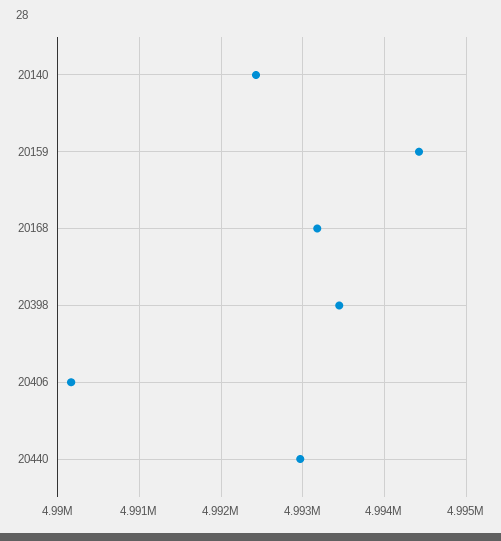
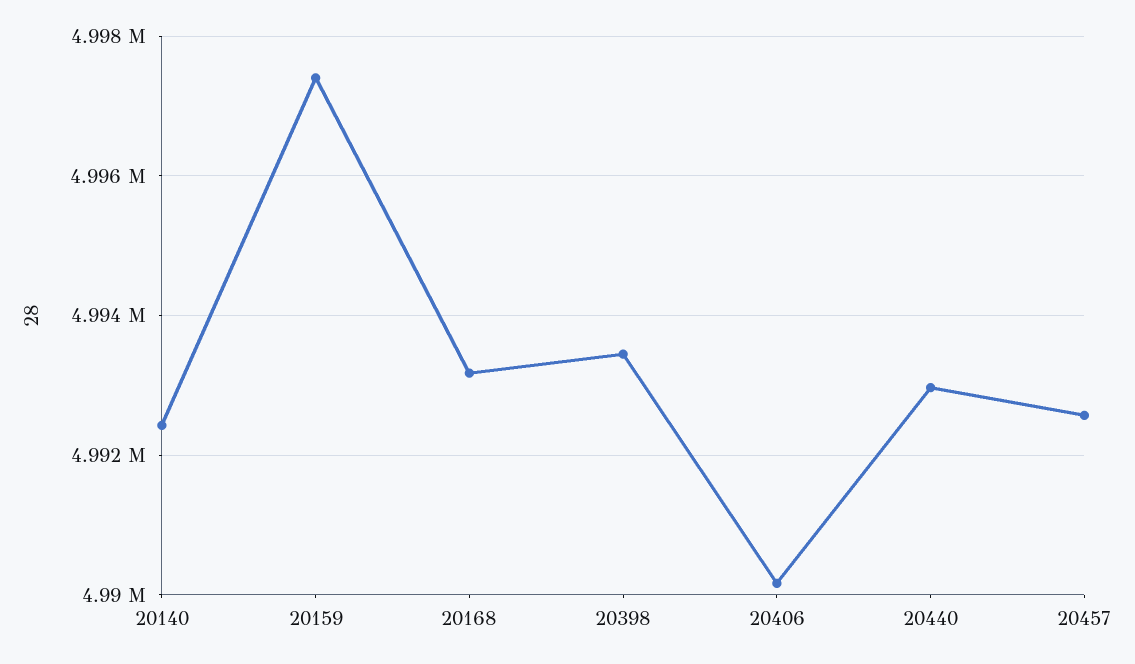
20159: 4994400 -> 4997400
20457: none -> 4992600

